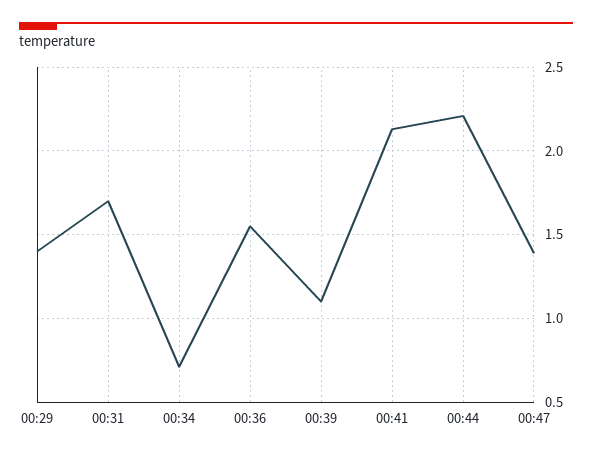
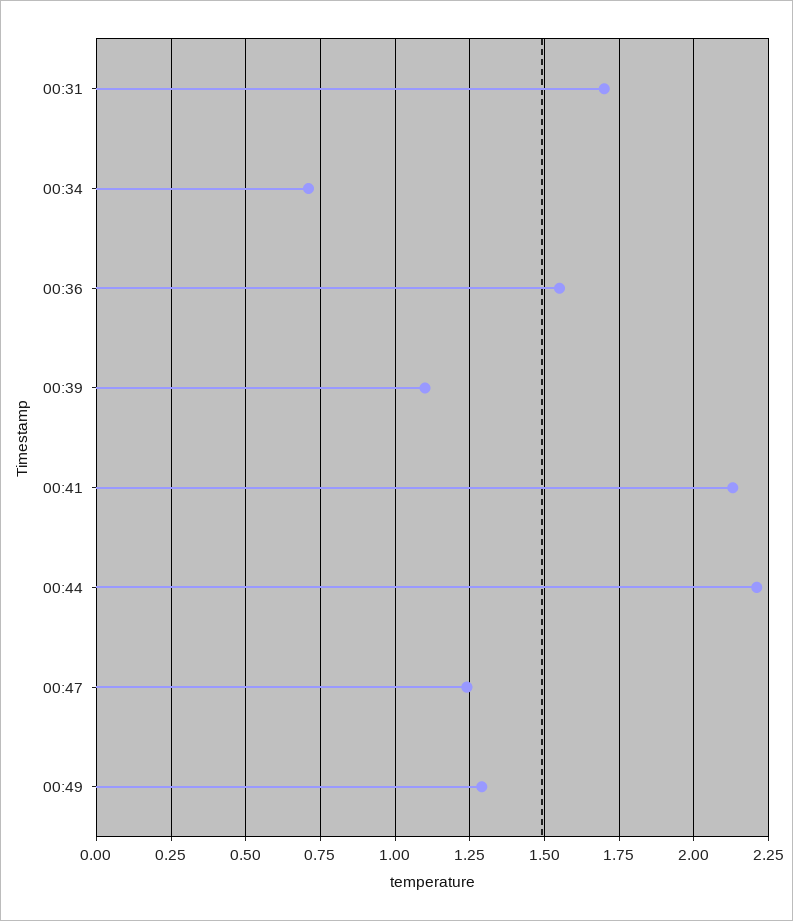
00:29: 1.4 -> none
00:47: 1.4 -> 1.25
00:49: none -> 1.3

